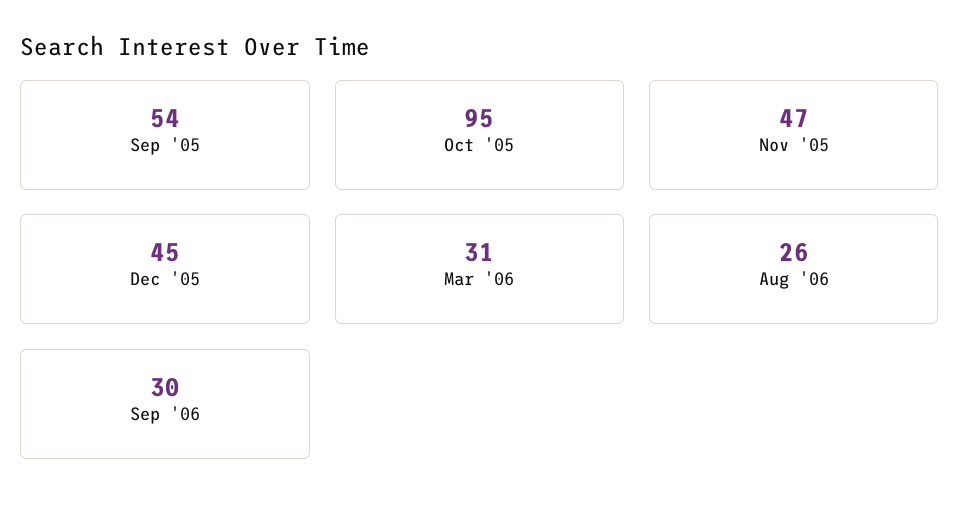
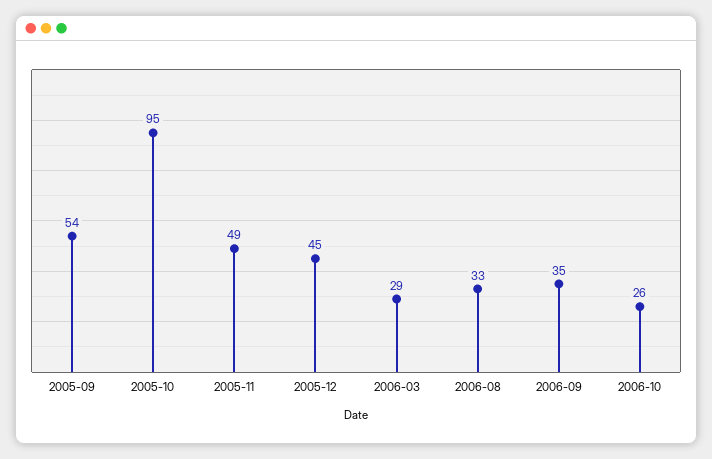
Nov '05: 47 -> 49
Mar '06: 31 -> 29
Aug '06: 26 -> 33
Sep '06: 30 -> 35
2006-10: none -> 26

